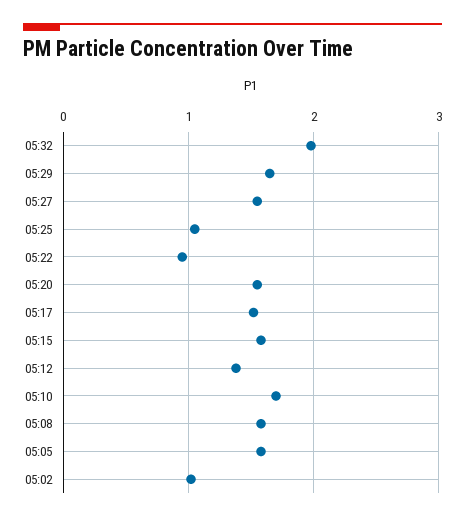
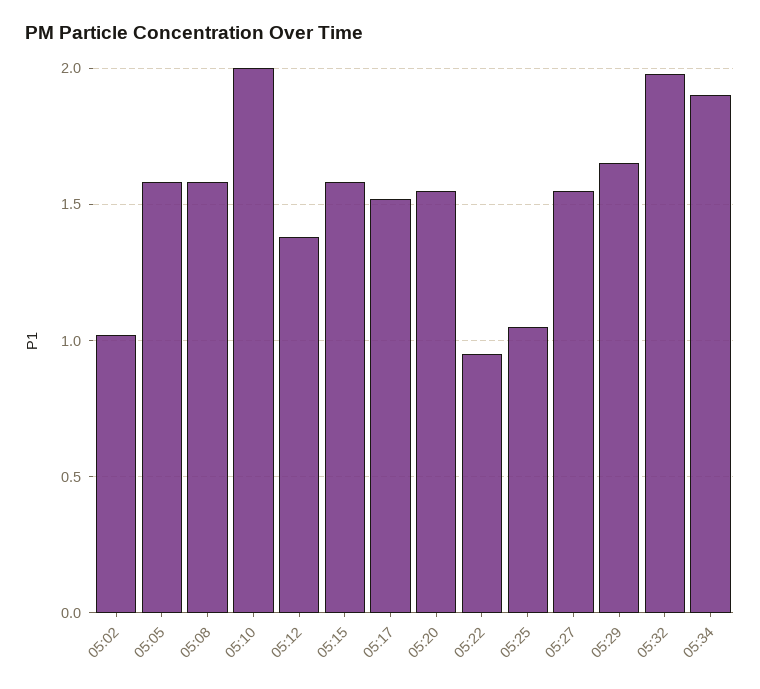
05:10: 1.7 -> 2
05:34: none -> 1.9

